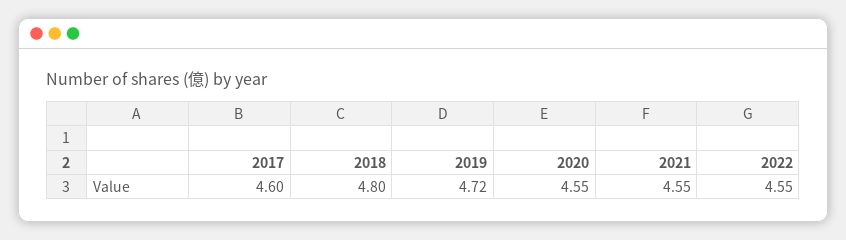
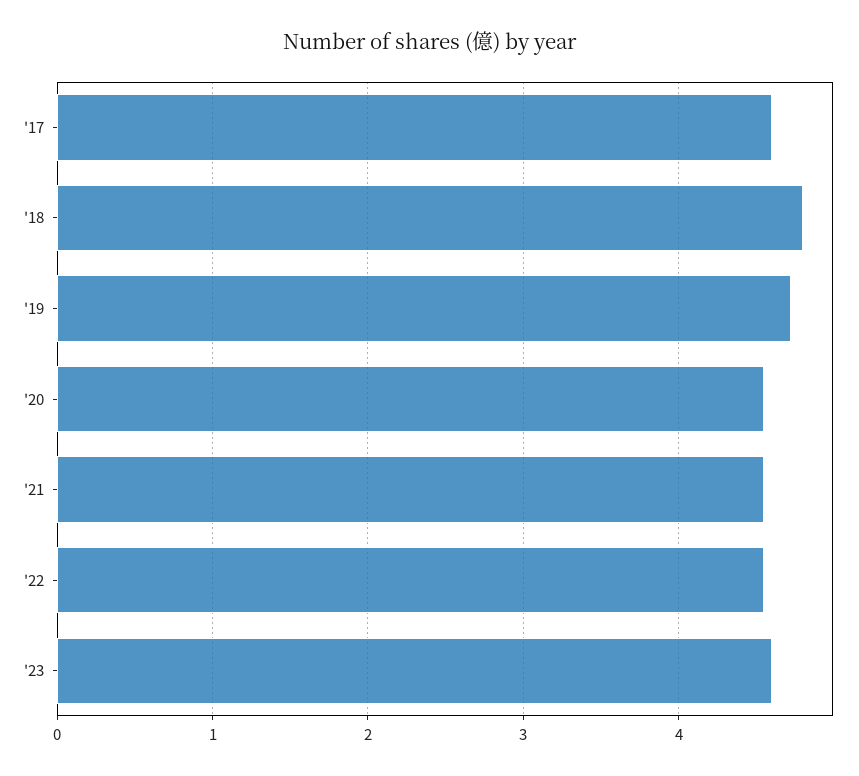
'23: none -> 4.6

